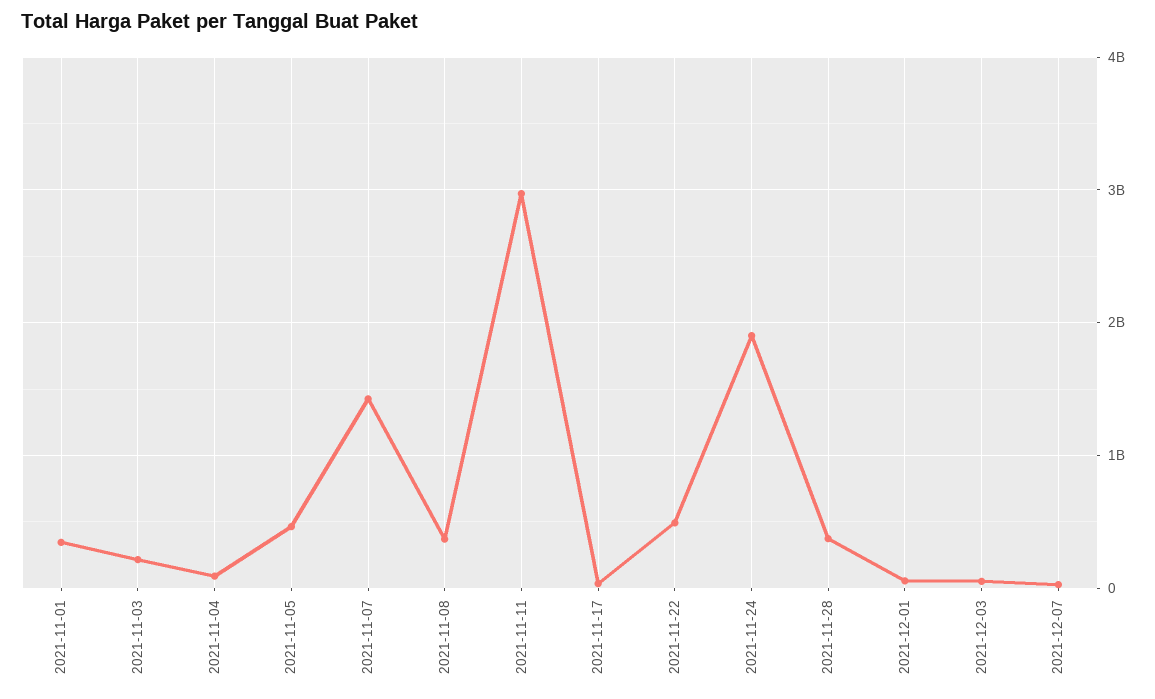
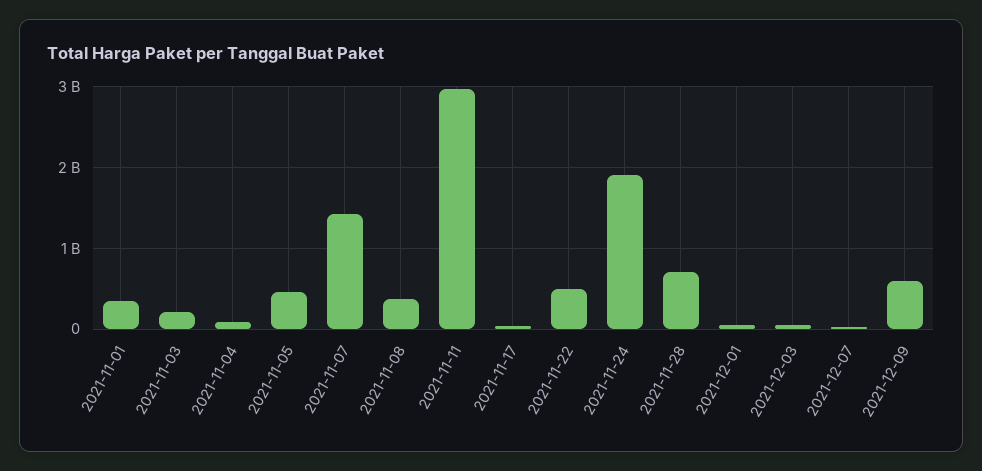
2021-11-28: 400000000 -> 700000000
2021-12-09: none -> 600000000

